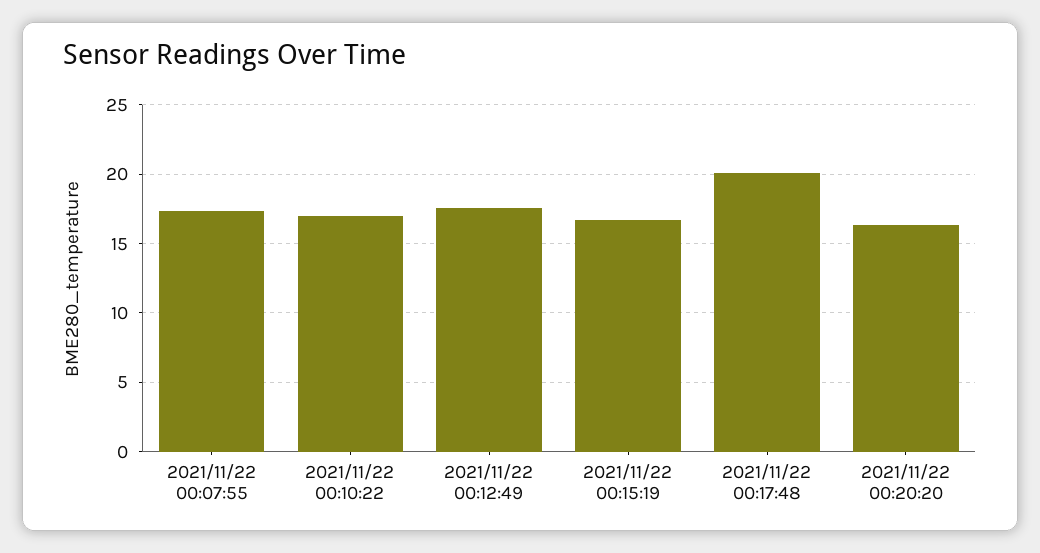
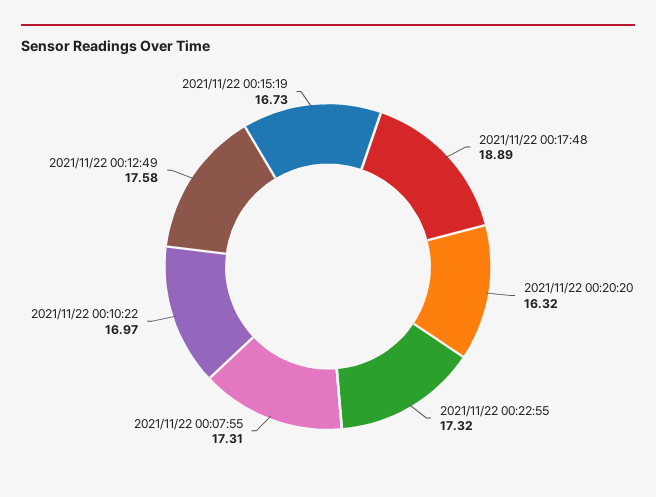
2021/11/22 00:17:48: 20 -> 18.89
2021/11/22 00:22:55: none -> 17.32

